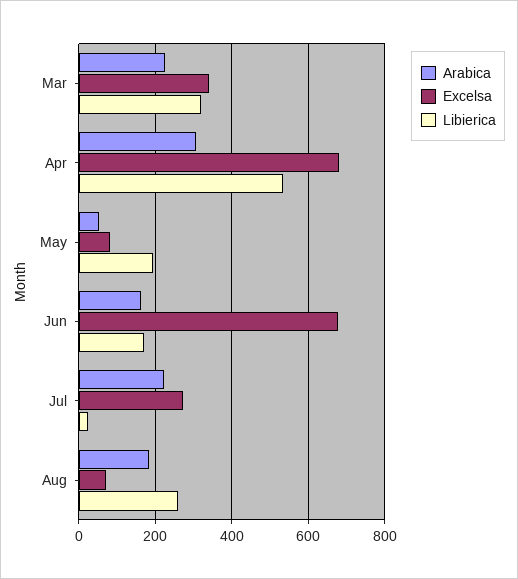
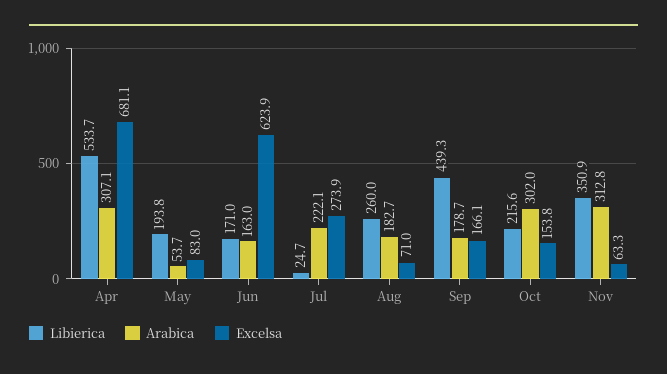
Arabica, Mar: 220 -> none
Excelsa, Mar: 340 -> none
Libierica, Mar: 320 -> none
Excelsa, Jun: 680 -> 623.9
Libierica, Sep: none -> 439.3
Arabica, Sep: none -> 178.7
Excelsa, Sep: none -> 166.1
Libierica, Oct: none -> 215.6
Arabica, Oct: none -> 302
Excelsa, Oct: none -> 153.8
Libierica, Nov: none -> 350.9
Arabica, Nov: none -> 312.8
Excelsa, Nov: none -> 63.3

